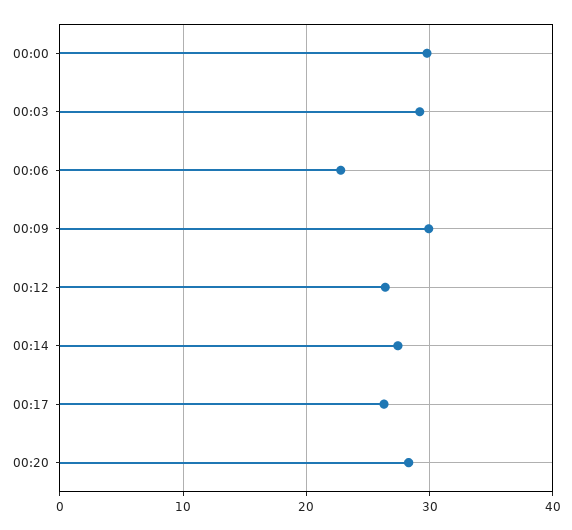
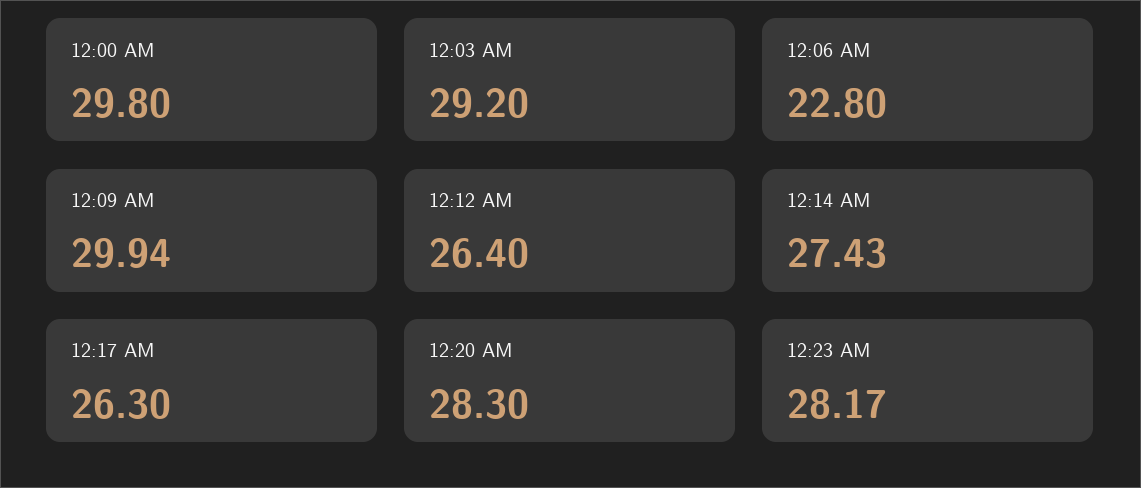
12:23 AM: none -> 28.17

